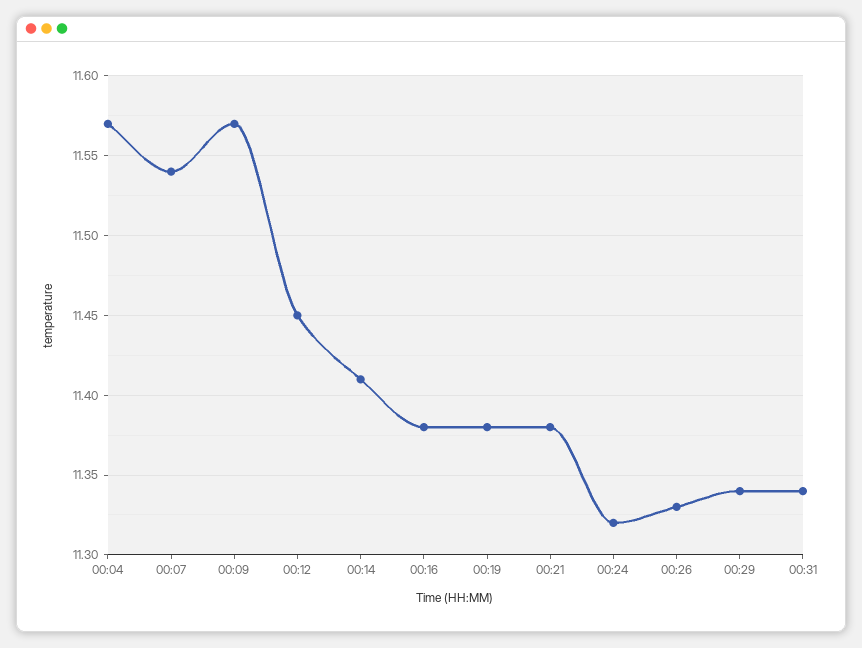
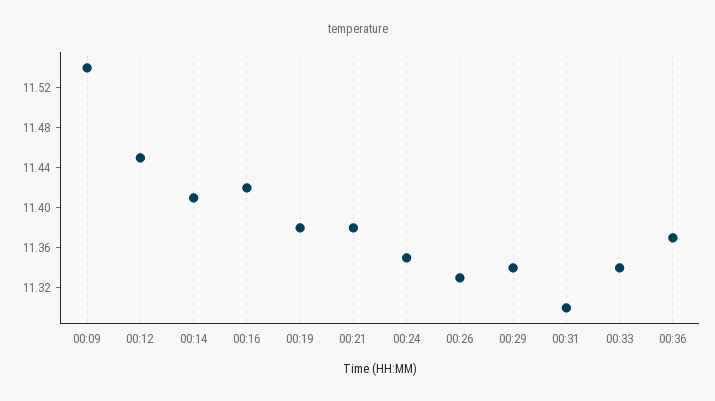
00:04: 11.57 -> none
00:07: 11.54 -> none
00:09: 11.57 -> 11.54
00:16: 11.38 -> 11.42
00:24: 11.32 -> 11.35
00:31: 11.34 -> 11.3
00:33: none -> 11.34
00:36: none -> 11.37

